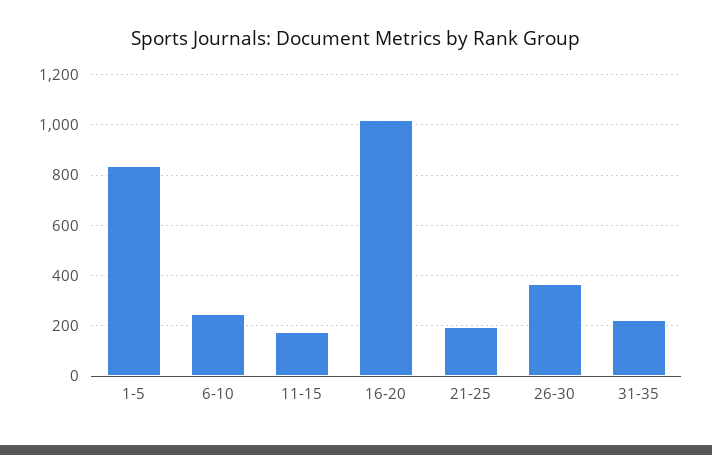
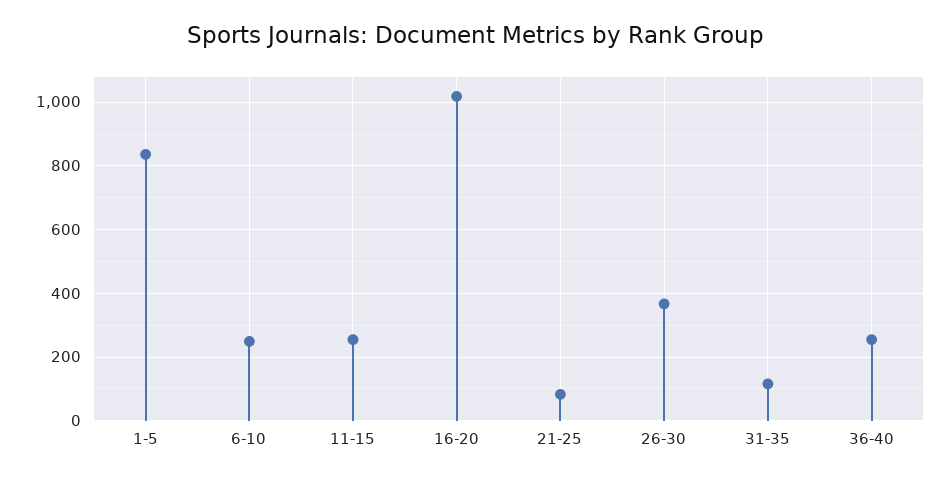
11-15: 175 -> 260
21-25: 200 -> 80
31-35: 225 -> 120
36-40: none -> 260

